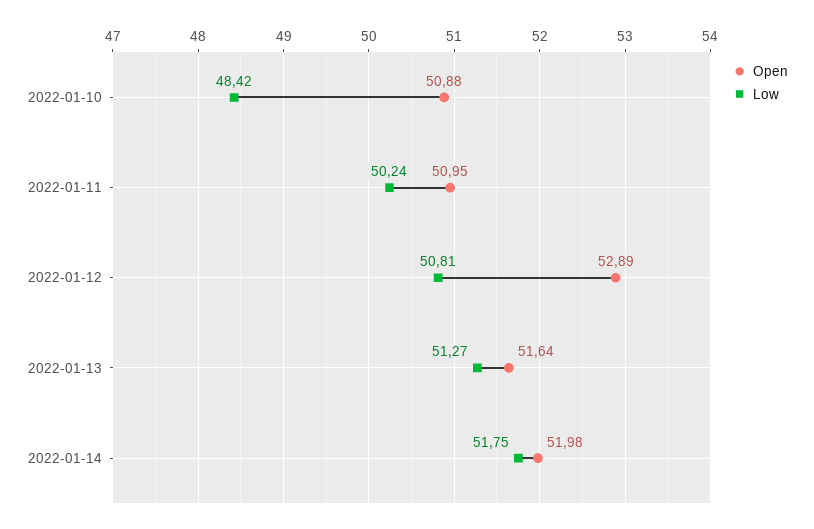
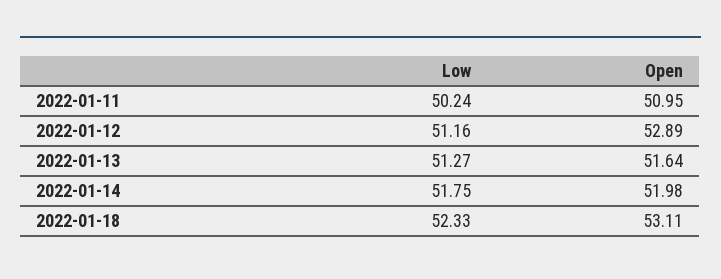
Open, 2022-01-10: 50.88 -> none
Low, 2022-01-10: 48.42 -> none
Low, 2022-01-12: 50.81 -> 51.16
Low, 2022-01-18: none -> 52.33
Open, 2022-01-18: none -> 53.11

